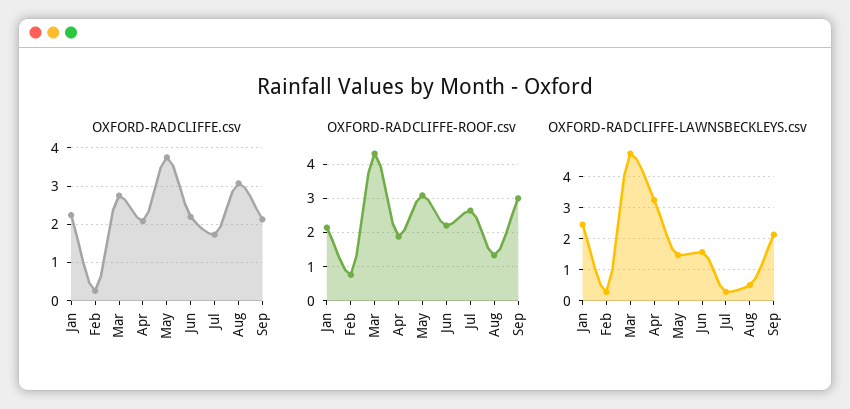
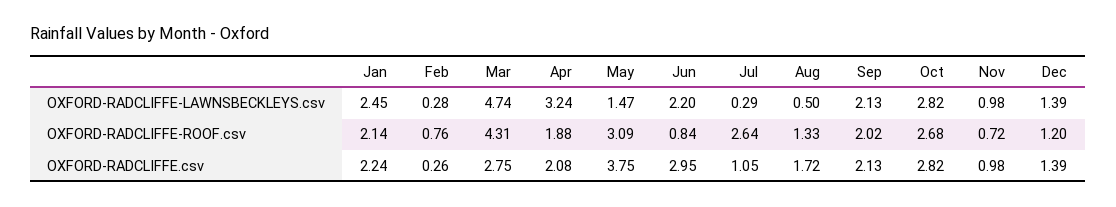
OXFORD-RADCLIFFE.csv, Jun: 2.2 -> 2.95
OXFORD-RADCLIFFE.csv, Jul: 1.8 -> 1.05
OXFORD-RADCLIFFE.csv, Aug: 3 -> 1.72
OXFORD-RADCLIFFE-ROOF.csv, Jun: 2.2 -> 0.84
OXFORD-RADCLIFFE-ROOF.csv, Sep: 3 -> 2.02
OXFORD-RADCLIFFE-LAWNSBECKLEYS.csv, Jun: 1.6 -> 2.2
OXFORD-RADCLIFFE-LAWNSBECKLEYS.csv, Oct: none -> 2.82
OXFORD-RADCLIFFE-LAWNSBECKLEYS.csv, Nov: none -> 0.98
OXFORD-RADCLIFFE-LAWNSBECKLEYS.csv, Dec: none -> 1.39
OXFORD-RADCLIFFE-ROOF.csv, Oct: none -> 2.68
OXFORD-RADCLIFFE-ROOF.csv, Nov: none -> 0.72
OXFORD-RADCLIFFE-ROOF.csv, Dec: none -> 1.2
OXFORD-RADCLIFFE.csv, Oct: none -> 2.82
OXFORD-RADCLIFFE.csv, Nov: none -> 0.98
OXFORD-RADCLIFFE.csv, Dec: none -> 1.39

